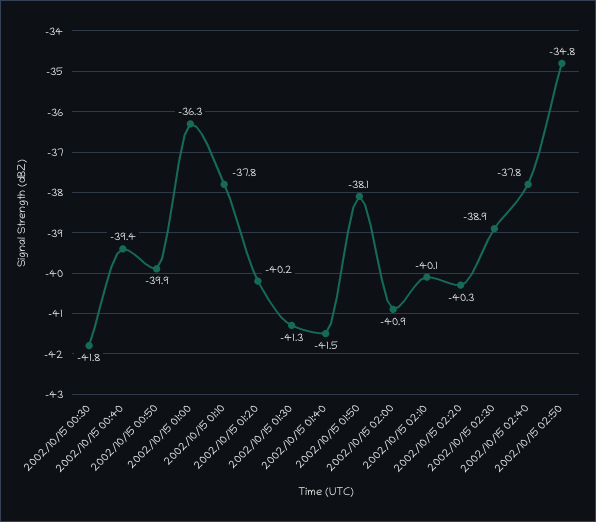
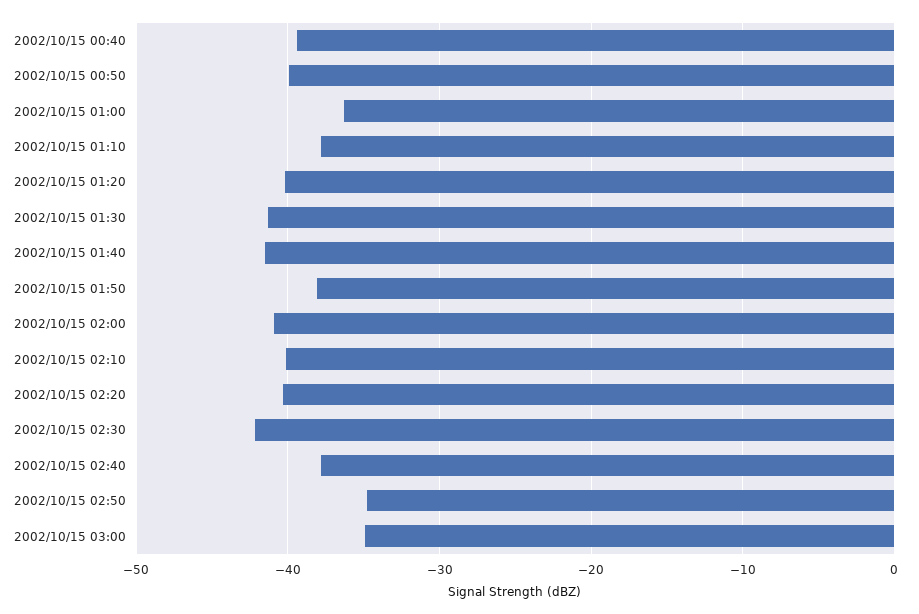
2002/10/15 00:30: -41.8 -> none
2002/10/15 02:30: -38.9 -> -42
2002/10/15 03:00: none -> -35

